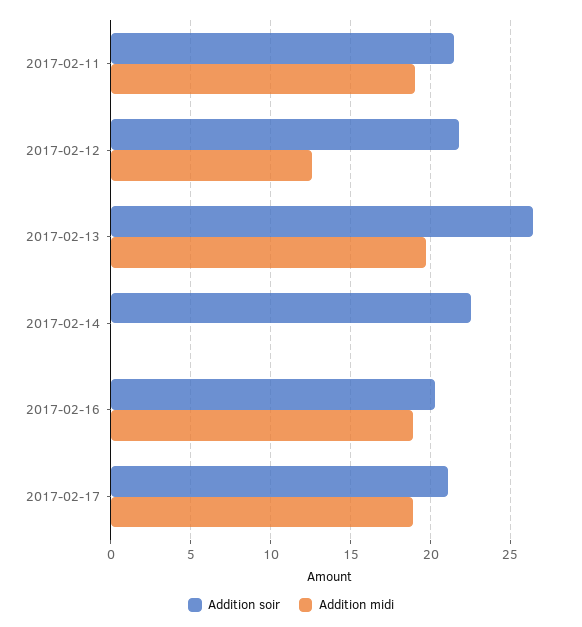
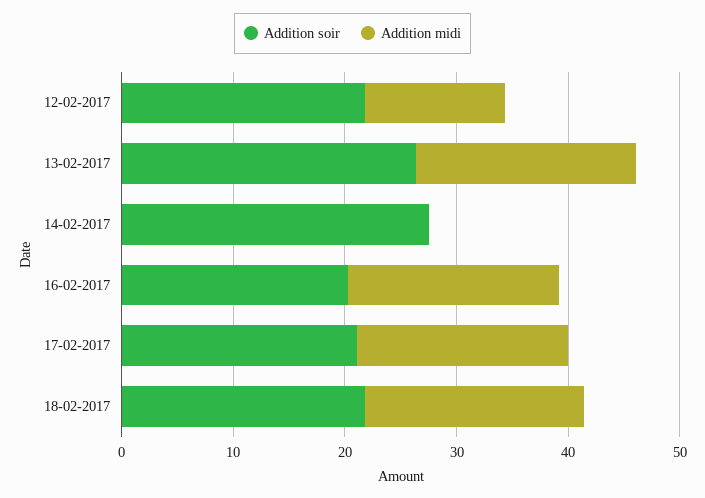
Addition soir, 2017-02-11: 21.5 -> none
Addition midi, 2017-02-11: 19 -> none
Addition soir, 2017-02-14: 22.5 -> 28
Addition soir, 18-02-2017: none -> 22
Addition midi, 18-02-2017: none -> 20

